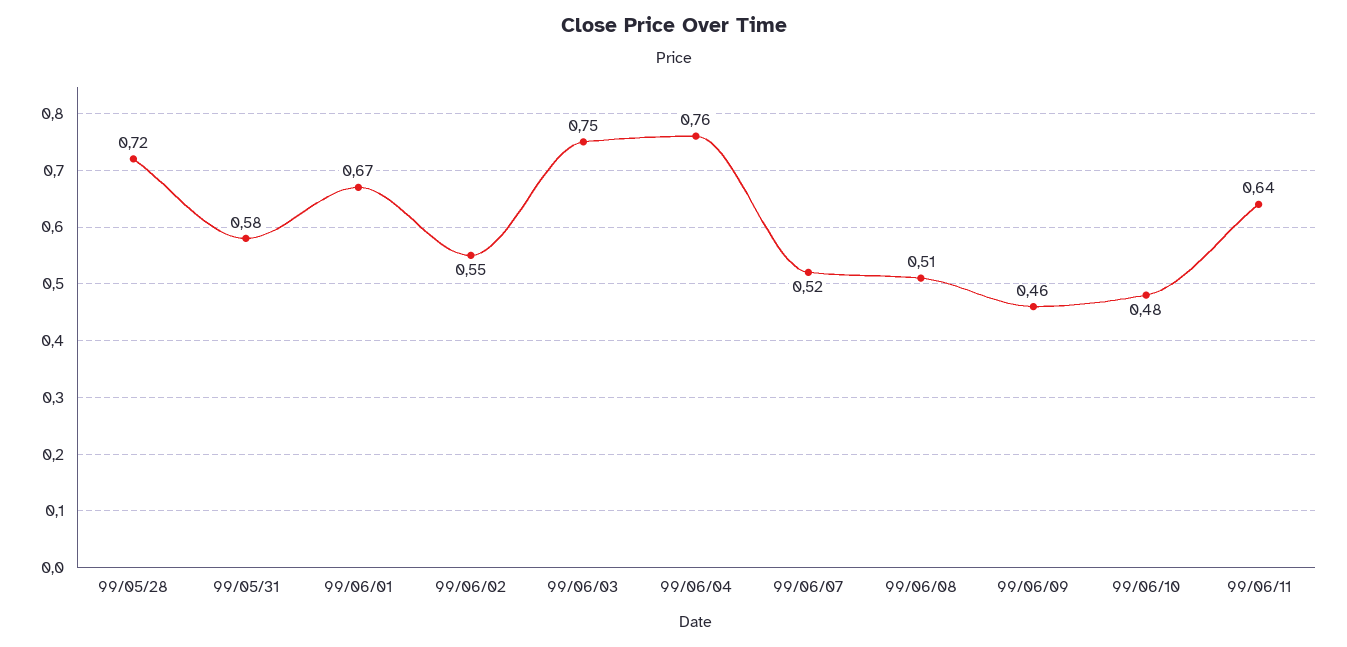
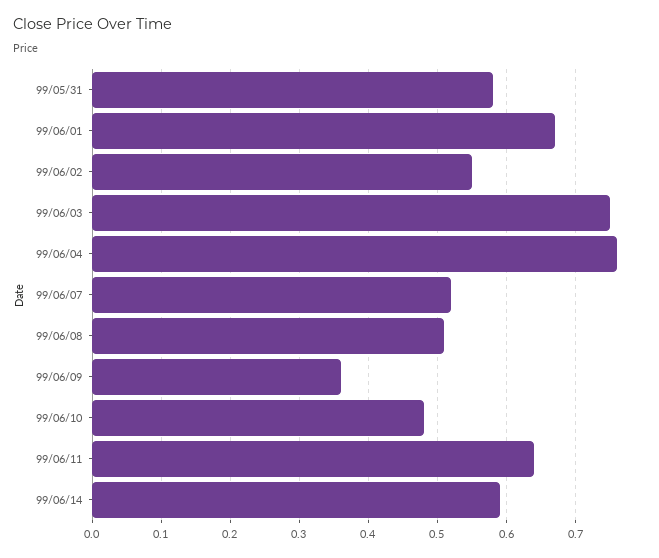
99/05/28: 0.72 -> none
99/06/09: 0.46 -> 0.36
99/06/14: none -> 0.59

